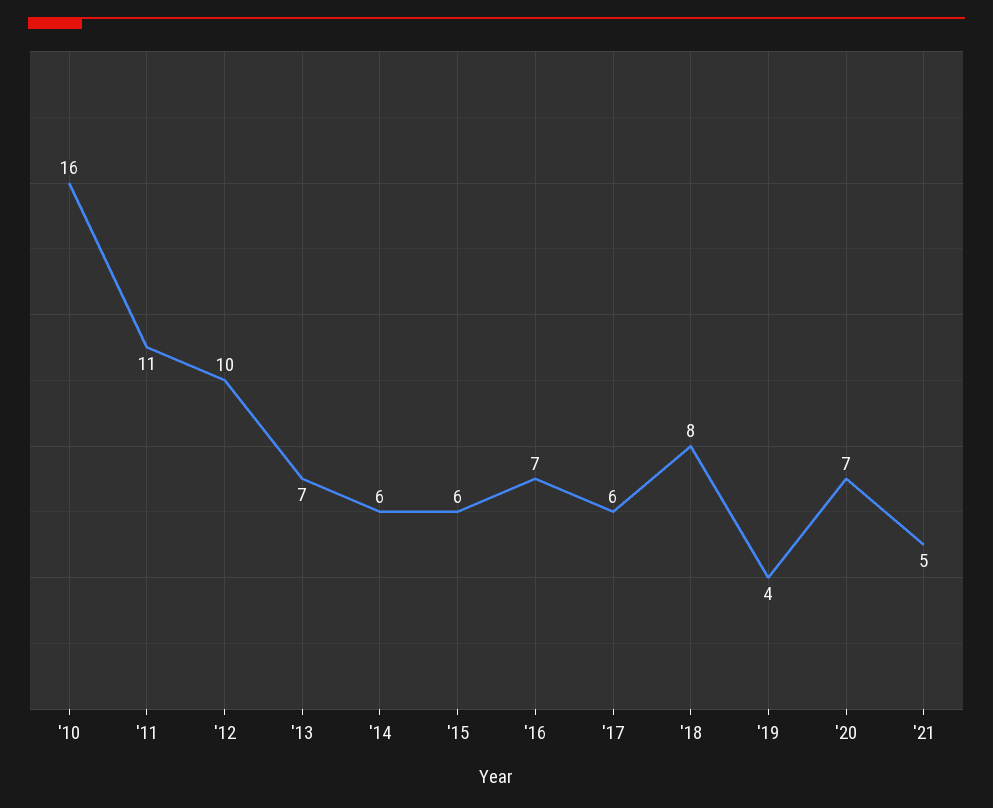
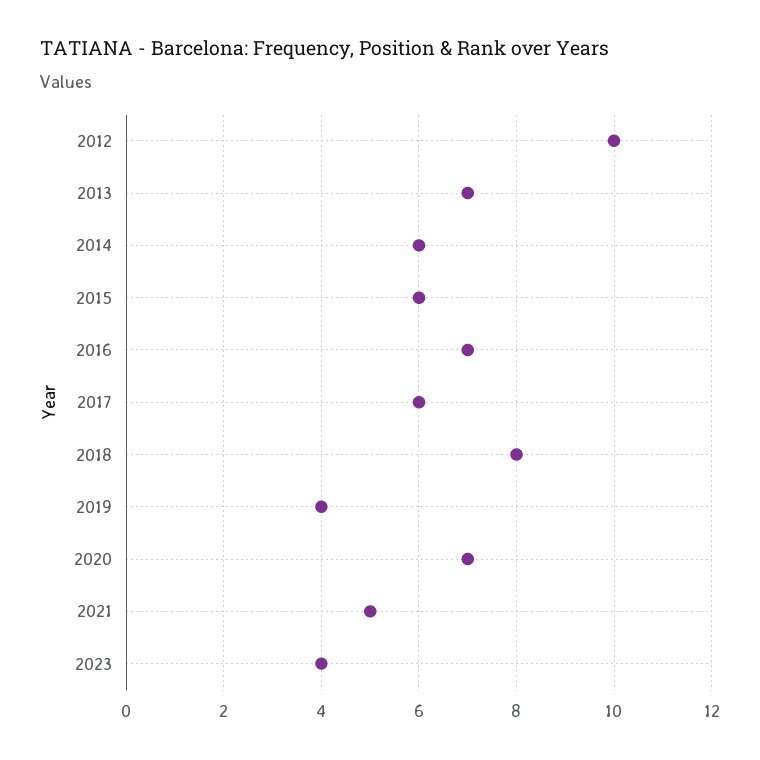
'10: 16 -> none
'11: 11 -> none
2023: none -> 4

